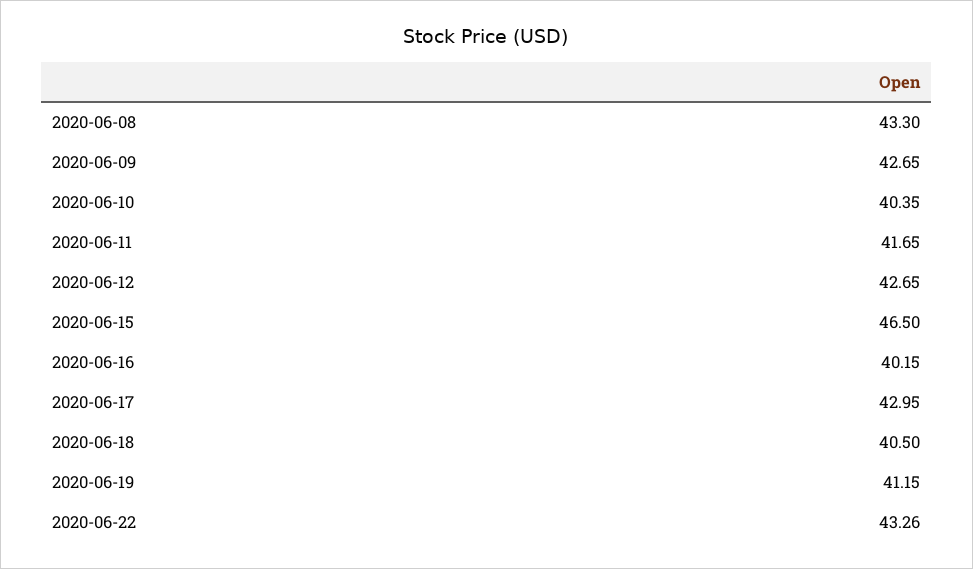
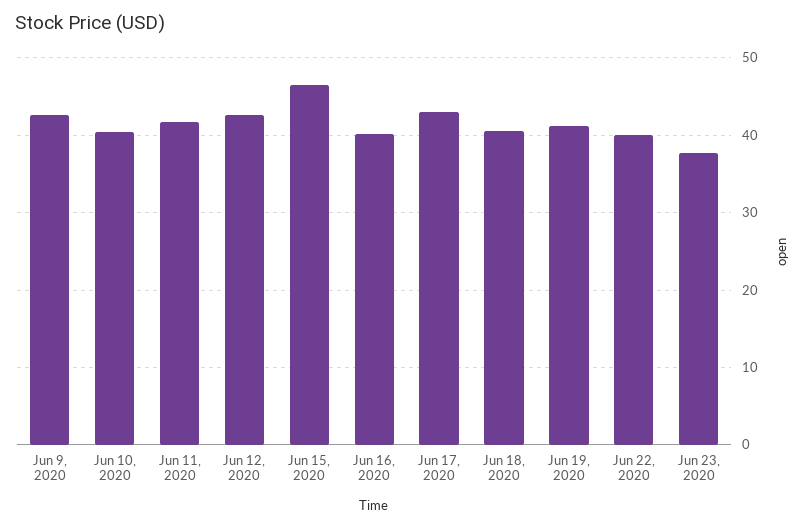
2020-06-08: 43.3 -> none
2020-06-22: 43.26 -> 40
Jun 23, 2020: none -> 38

